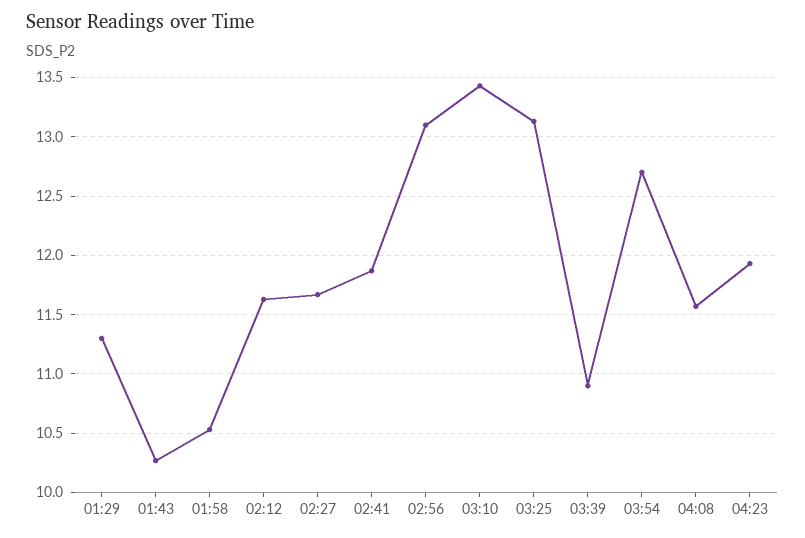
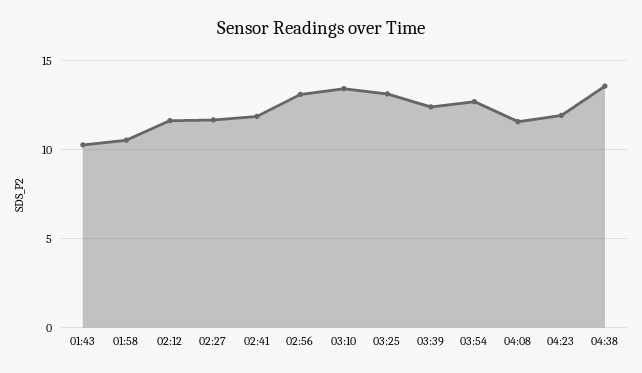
01:29: 11.3 -> none
03:39: 10.9 -> 12.5
04:38: none -> 13.5

